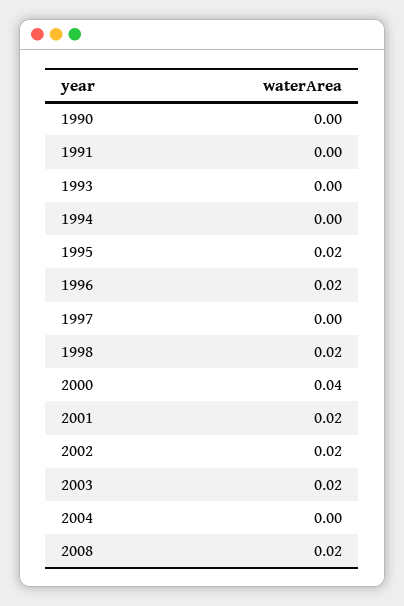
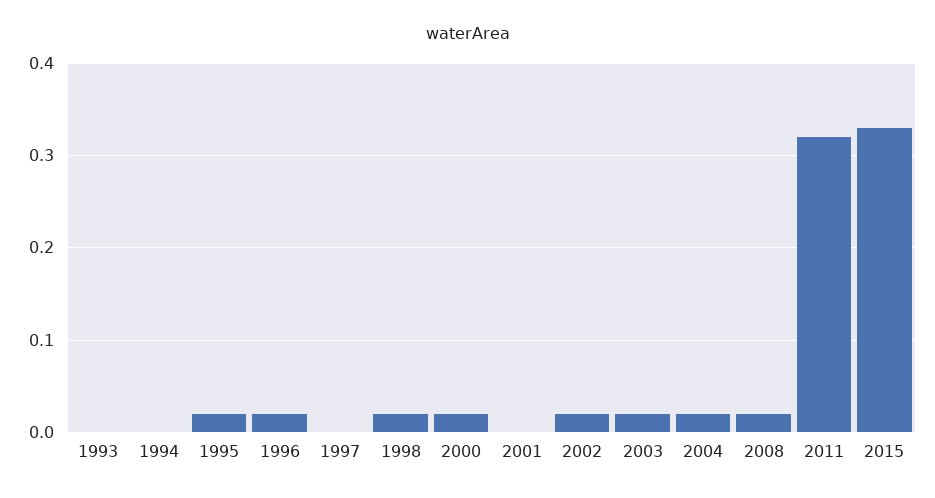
1990: 0 -> none
1991: 0 -> none
2000: 0.04 -> 0.02
2001: 0.02 -> 0
2004: 0 -> 0.02
2011: none -> 0.32
2015: none -> 0.33

